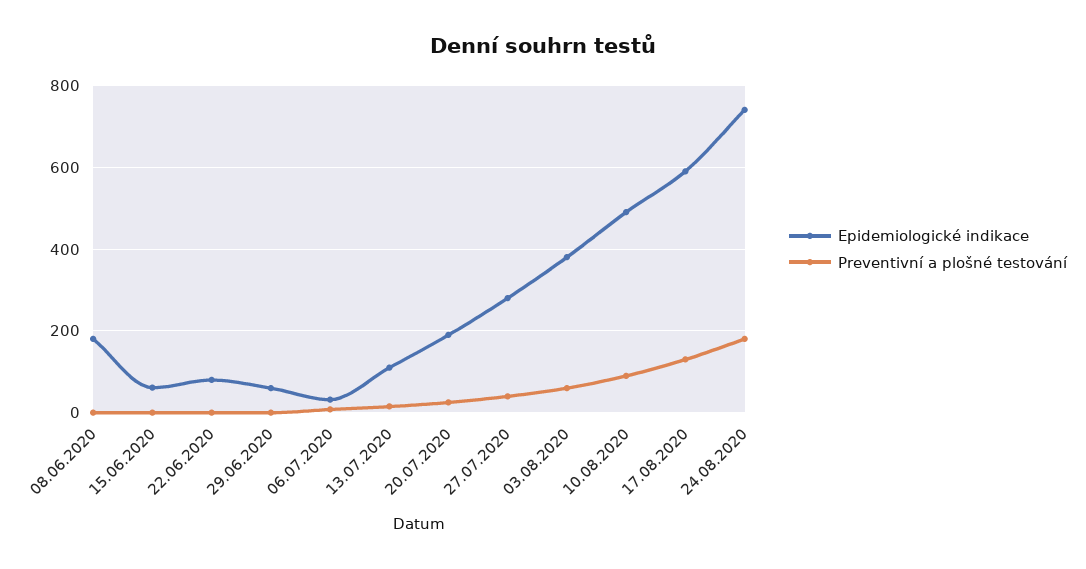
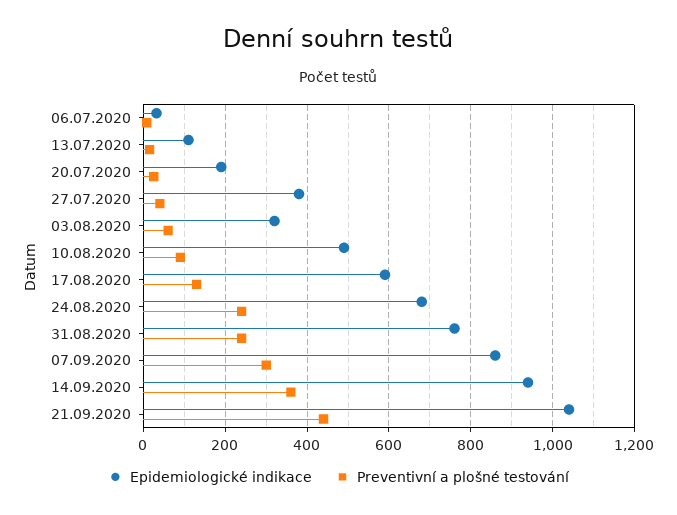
Epidemiologické indikace, 08.06.2020: 180 -> none
Preventivní a plošné testování, 08.06.2020: 0 -> none
Epidemiologické indikace, 15.06.2020: 60 -> none
Preventivní a plošné testování, 15.06.2020: 0 -> none
Epidemiologické indikace, 22.06.2020: 80 -> none
Preventivní a plošné testování, 22.06.2020: 0 -> none
Epidemiologické indikace, 29.06.2020: 60 -> none
Preventivní a plošné testování, 29.06.2020: 0 -> none
Epidemiologické indikace, 27.07.2020: 280 -> 380
Epidemiologické indikace, 03.08.2020: 380 -> 320
Epidemiologické indikace, 24.08.2020: 740 -> 680
Preventivní a plošné testování, 24.08.2020: 180 -> 240
Epidemiologické indikace, 31.08.2020: none -> 760
Preventivní a plošné testování, 31.08.2020: none -> 240
Epidemiologické indikace, 07.09.2020: none -> 860
Preventivní a plošné testování, 07.09.2020: none -> 300
Epidemiologické indikace, 14.09.2020: none -> 940
Preventivní a plošné testování, 14.09.2020: none -> 360
Epidemiologické indikace, 21.09.2020: none -> 1040
Preventivní a plošné testování, 21.09.2020: none -> 440

